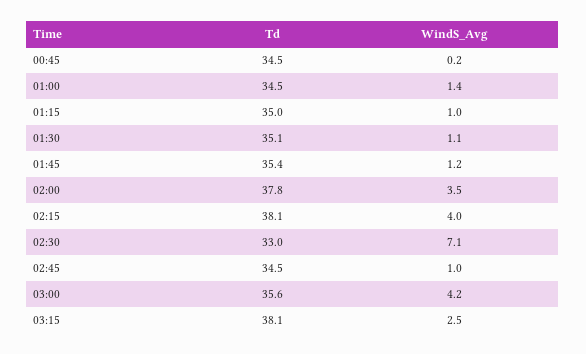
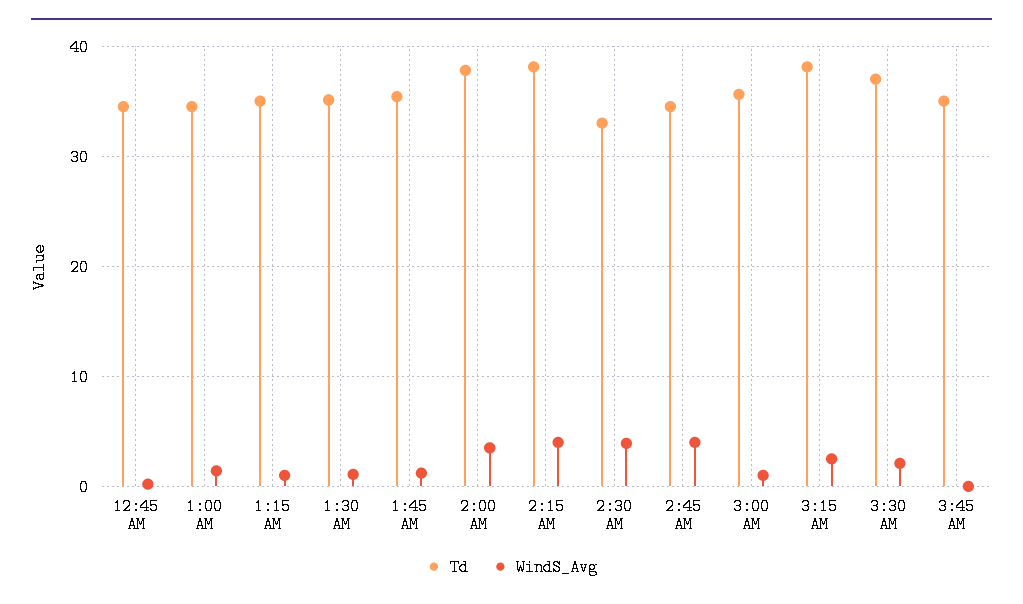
WindS_Avg, 02:30: 7.1 -> 4
WindS_Avg, 02:45: 1 -> 4
WindS_Avg, 03:00: 4.2 -> 1
Td, 3:30 AM: none -> 37
WindS_Avg, 3:30 AM: none -> 2
Td, 3:45 AM: none -> 35
WindS_Avg, 3:45 AM: none -> 0

